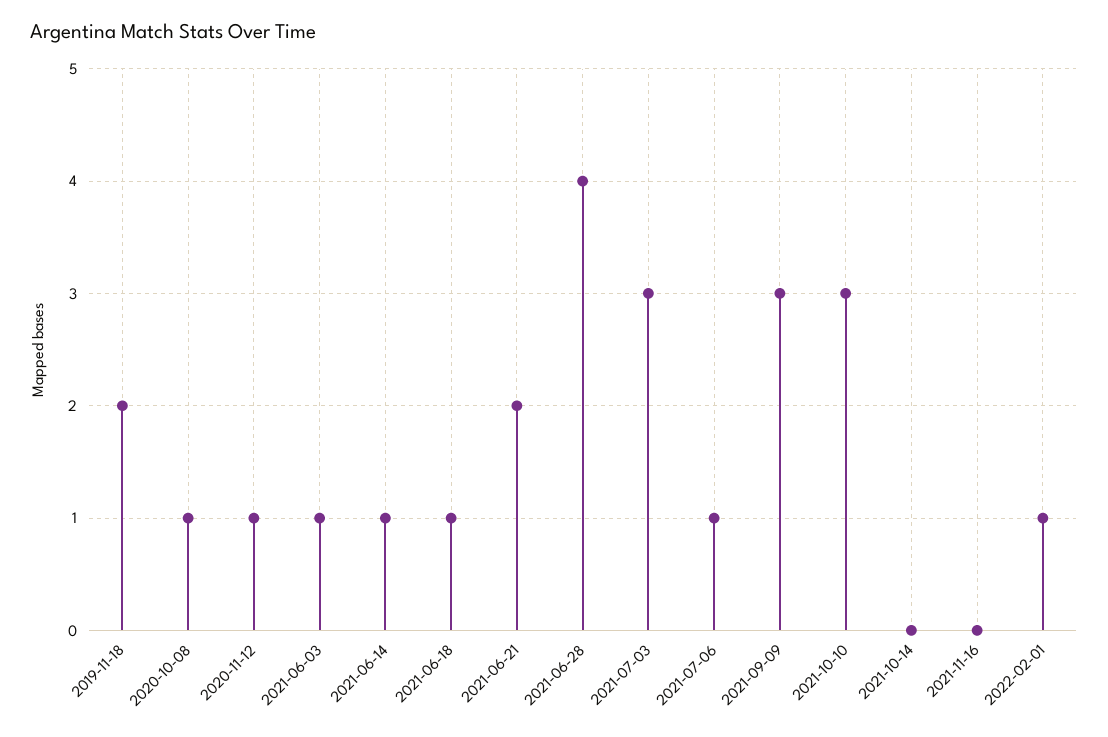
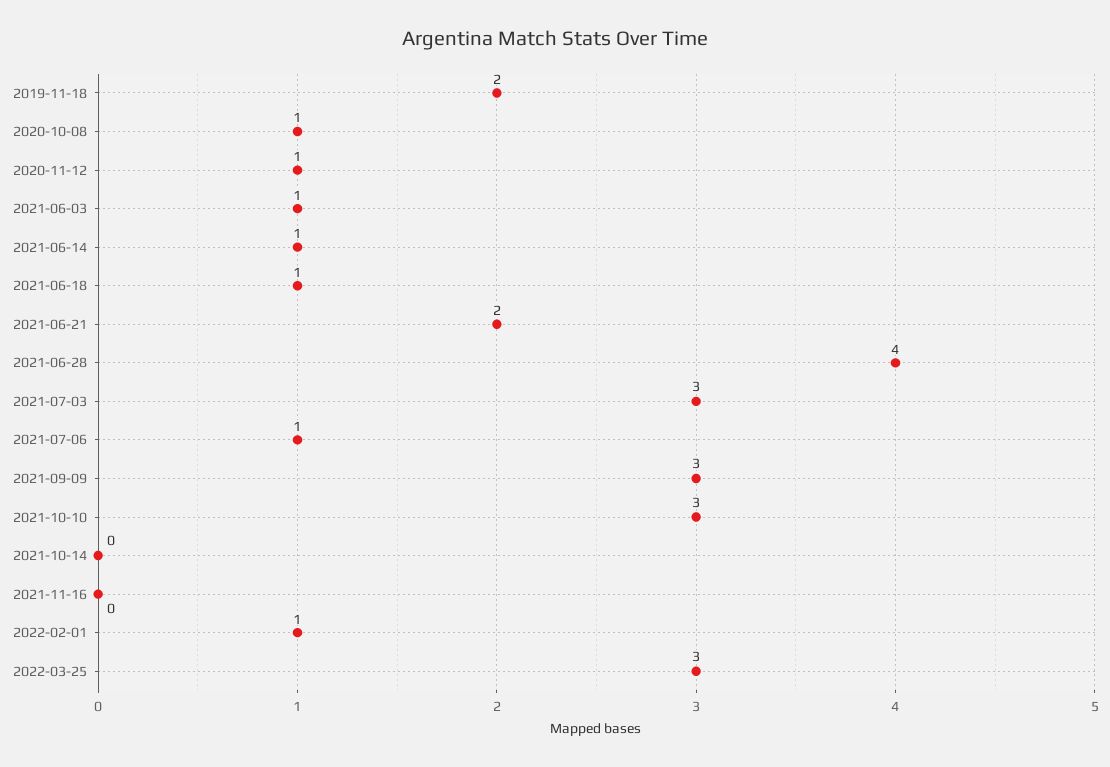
2022-03-25: none -> 3

